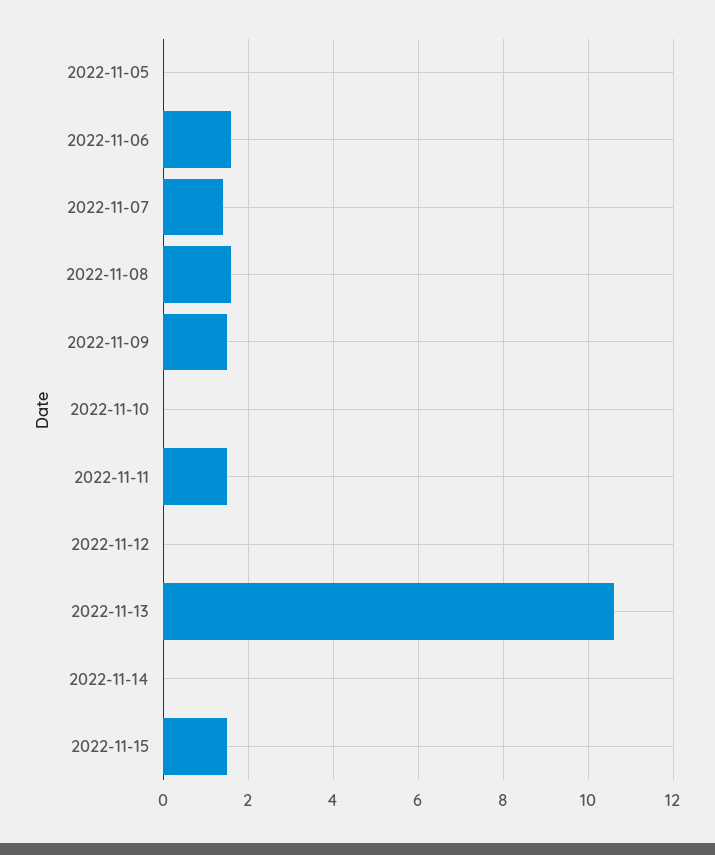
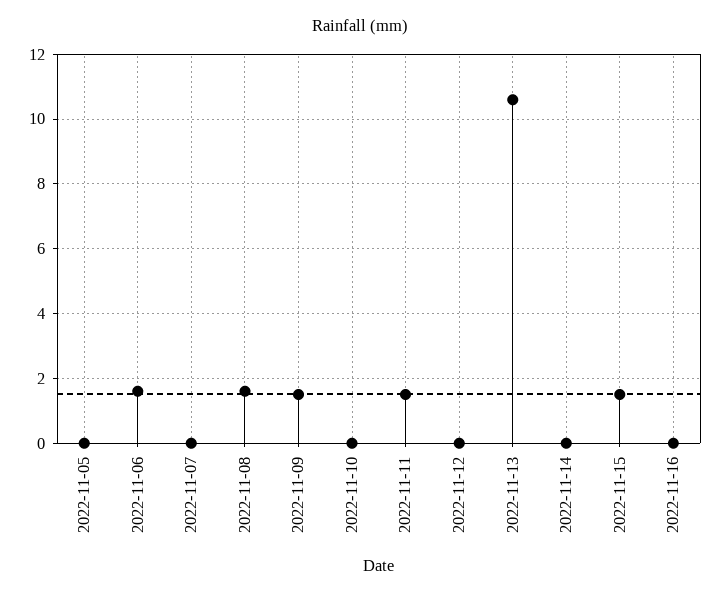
2022-11-07: 1.5 -> 0
2022-11-16: none -> 0

